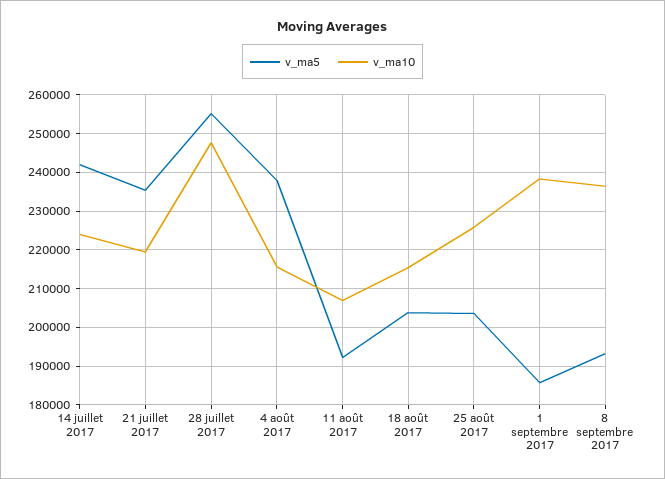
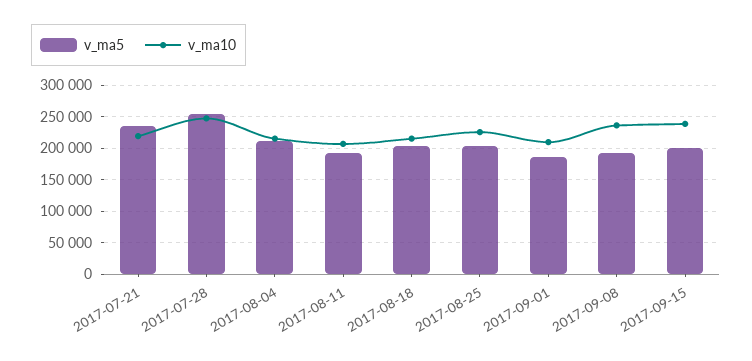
v_ma5, 14 juillet 2017: 242000 -> none
v_ma10, 14 juillet 2017: 224000 -> none
v_ma5, 4 août 2017: 238000 -> 210000
v_ma10, 1 septembre 2017: 238000 -> 210000
v_ma5, 2017-09-15: none -> 200000
v_ma10, 2017-09-15: none -> 240000

